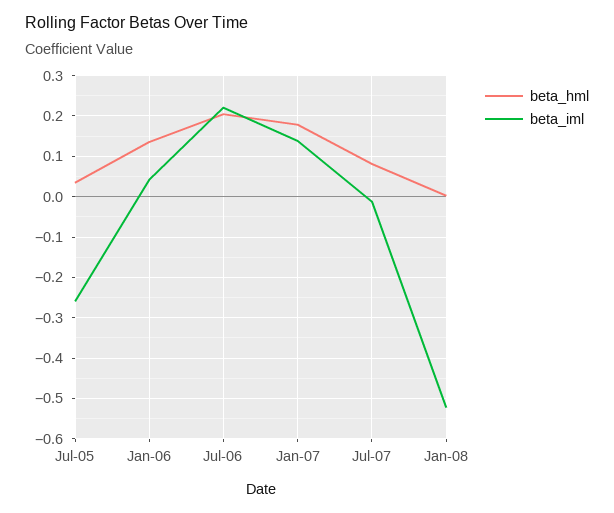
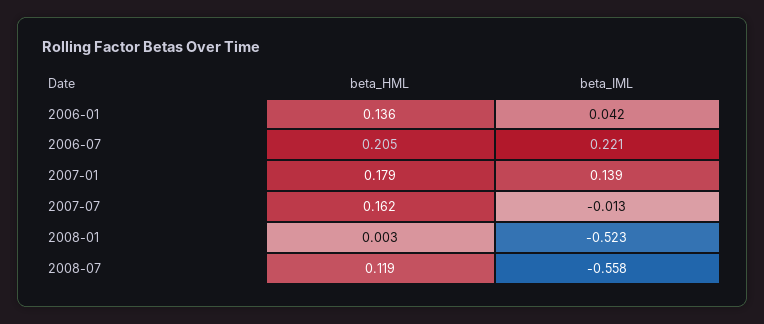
beta_hml, Jul-05: 0.04 -> none
beta_iml, Jul-05: -0.26 -> none
beta_hml, Jul-07: 0.08 -> 0.162
beta_hml, 2008-07: none -> 0.119
beta_iml, 2008-07: none -> -0.558

